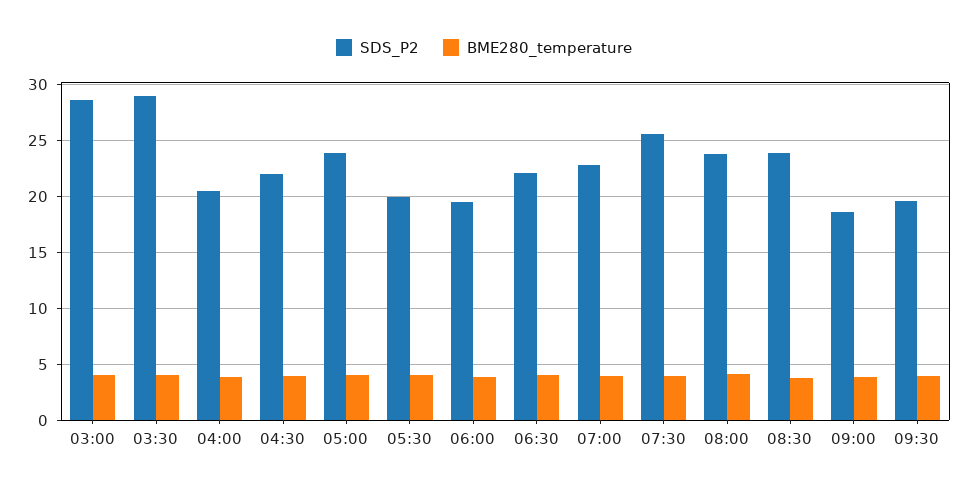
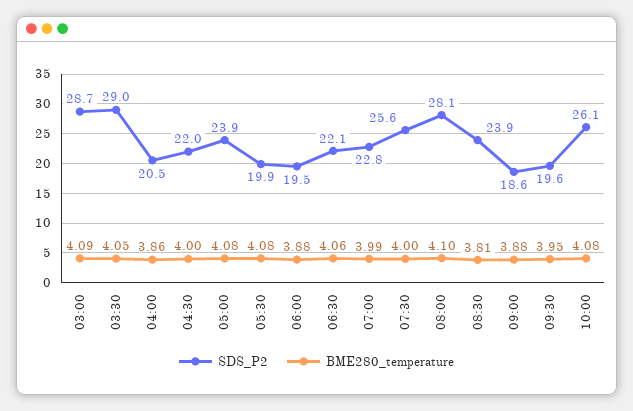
SDS_P2, 08:00: 24 -> 28.1
SDS_P2, 10:00: none -> 26.1
BME280_temperature, 10:00: none -> 4.08

